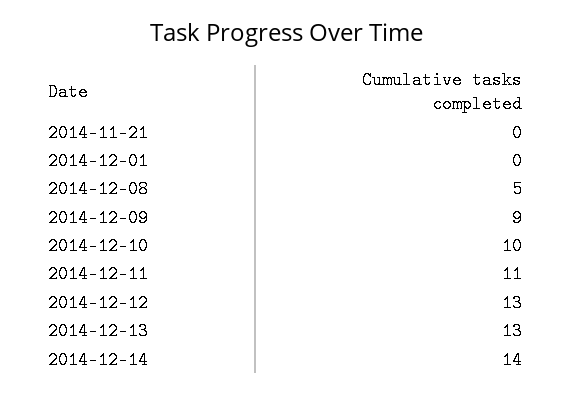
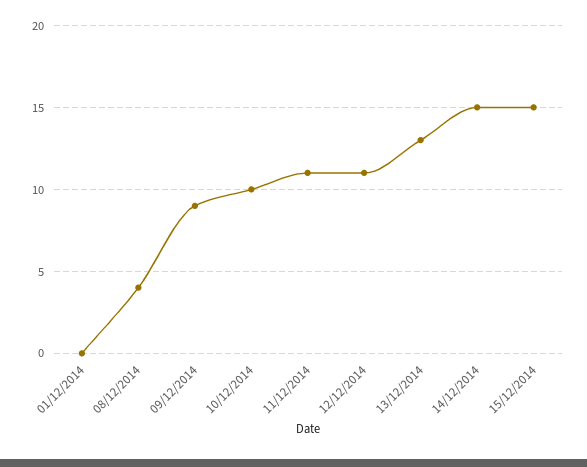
2014-11-21: 0 -> none
2014-12-08: 5 -> 4
2014-12-12: 13 -> 11
2014-12-14: 14 -> 15
15/12/2014: none -> 15

